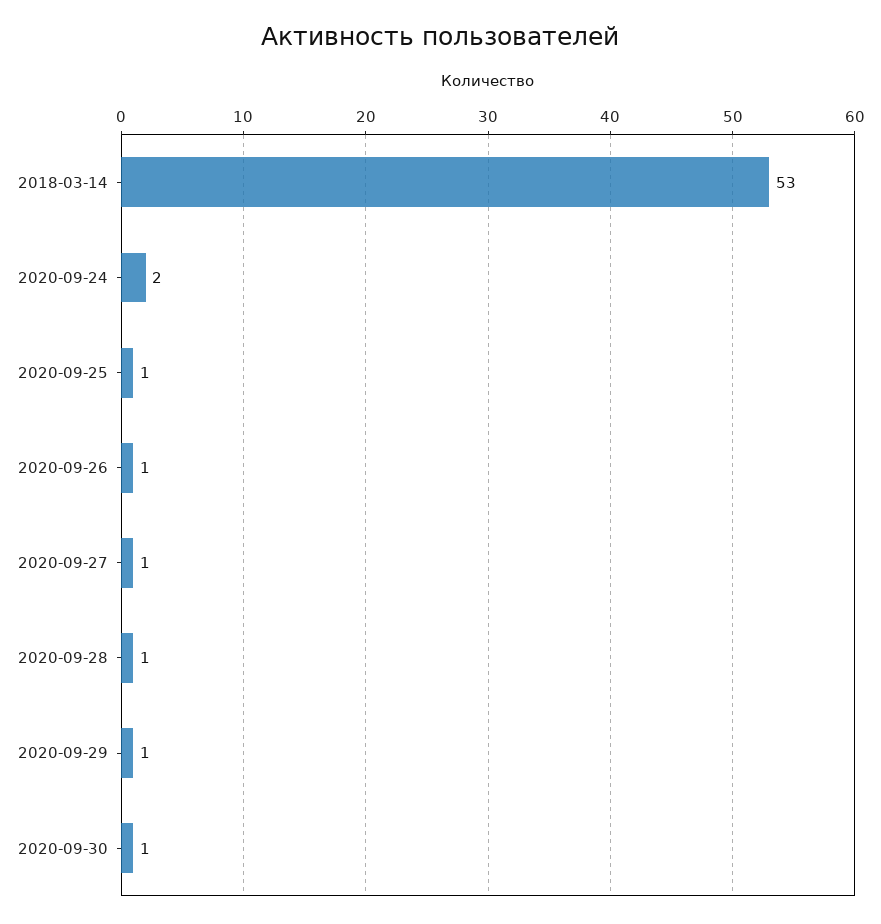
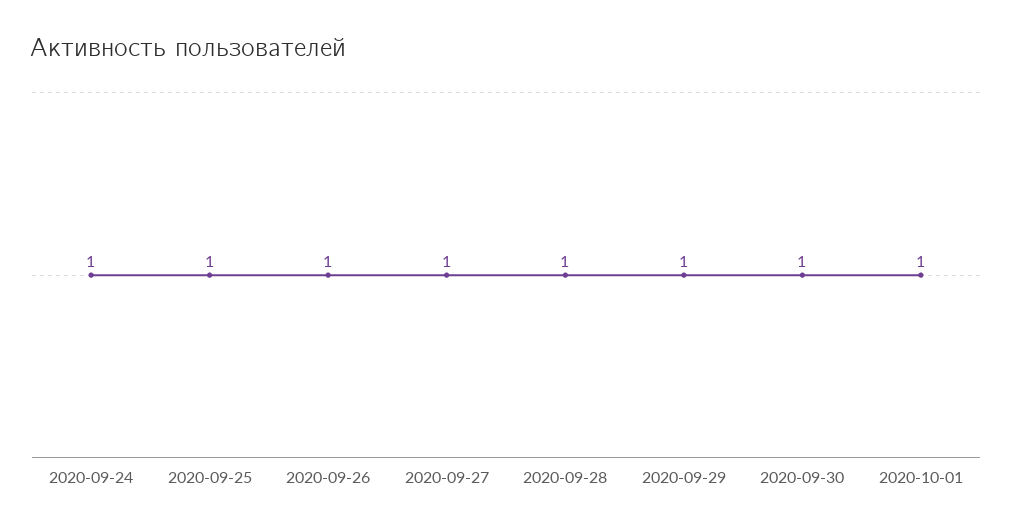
2018-03-14: 53 -> none
2020-09-24: 2 -> 1
2020-10-01: none -> 1

